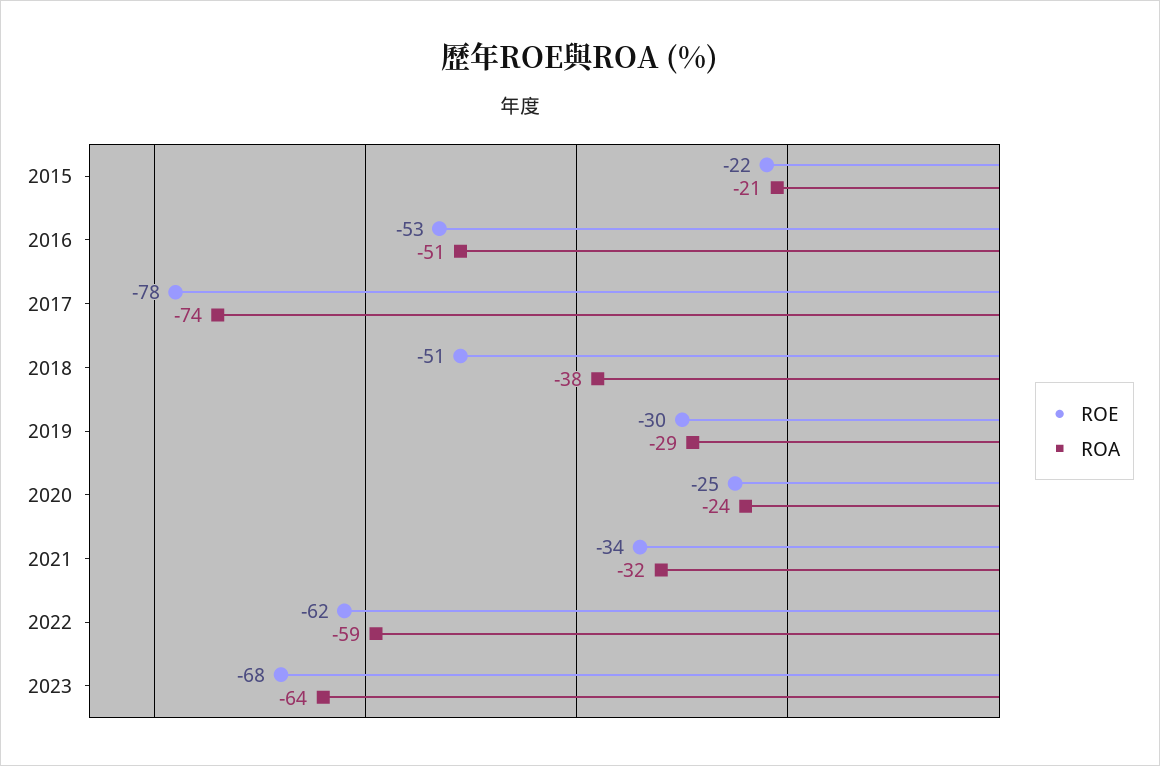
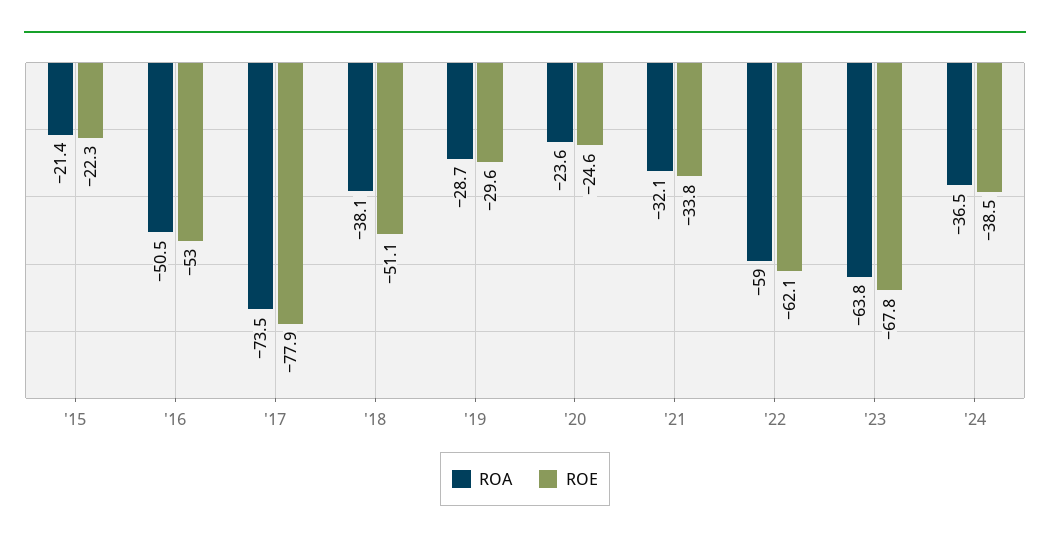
ROA, '24: none -> -36.5
ROE, '24: none -> -38.5

